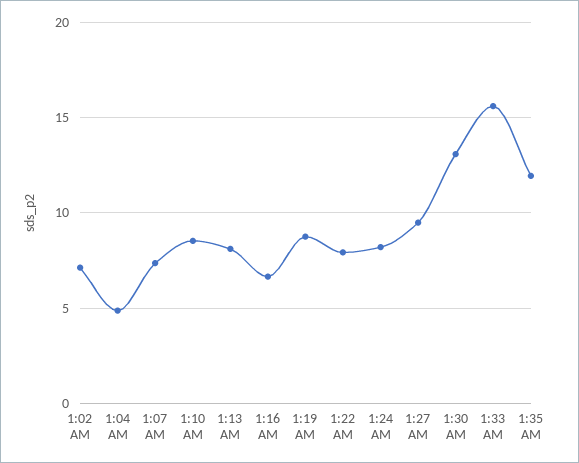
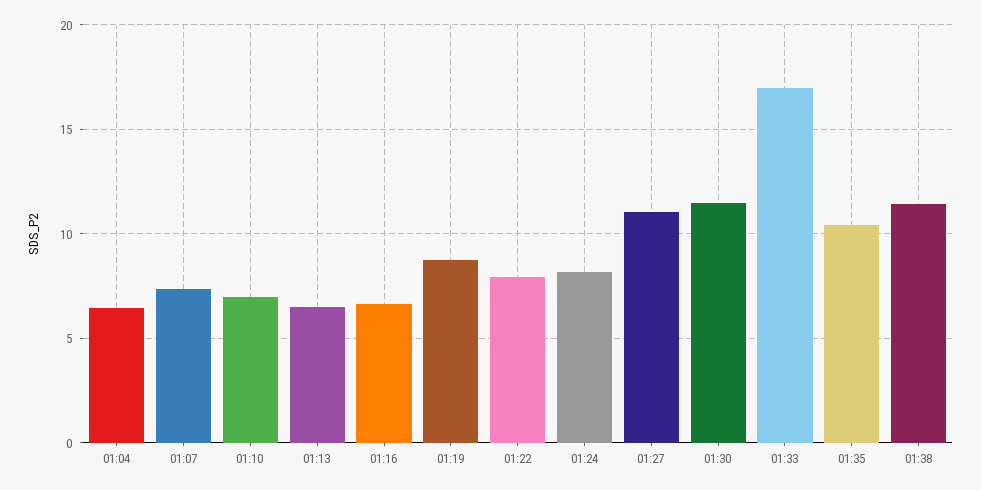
1:02 AM: 7 -> none
1:04 AM: 5 -> 6.5
1:10 AM: 8.5 -> 7
1:13 AM: 8 -> 6.5
1:27 AM: 9.5 -> 11
1:30 AM: 13 -> 11.5
1:33 AM: 15.5 -> 17
1:35 AM: 12 -> 10.5
01:38: none -> 11.5

